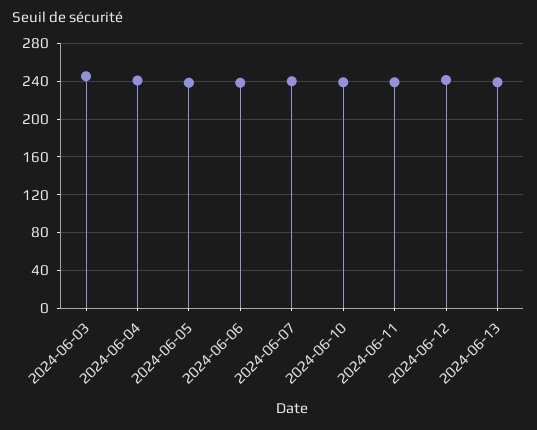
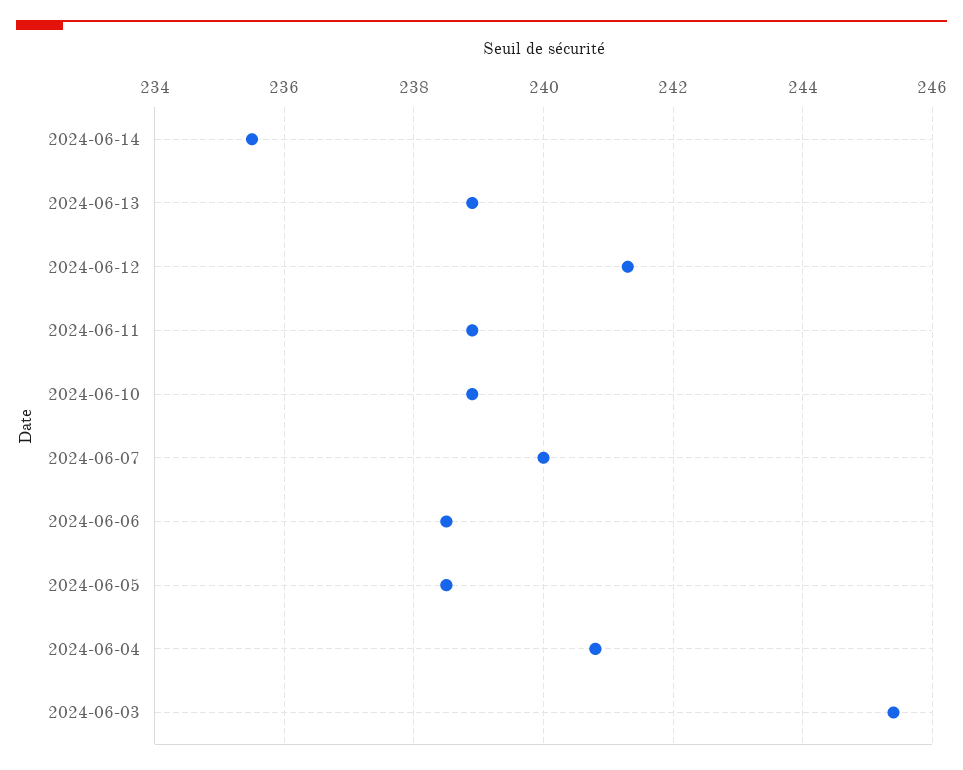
2024-06-14: none -> 235.5

